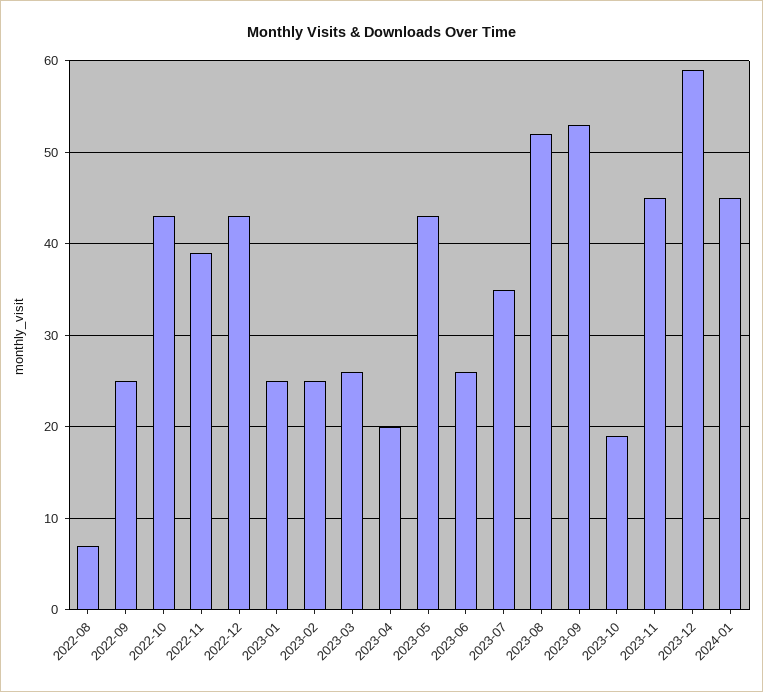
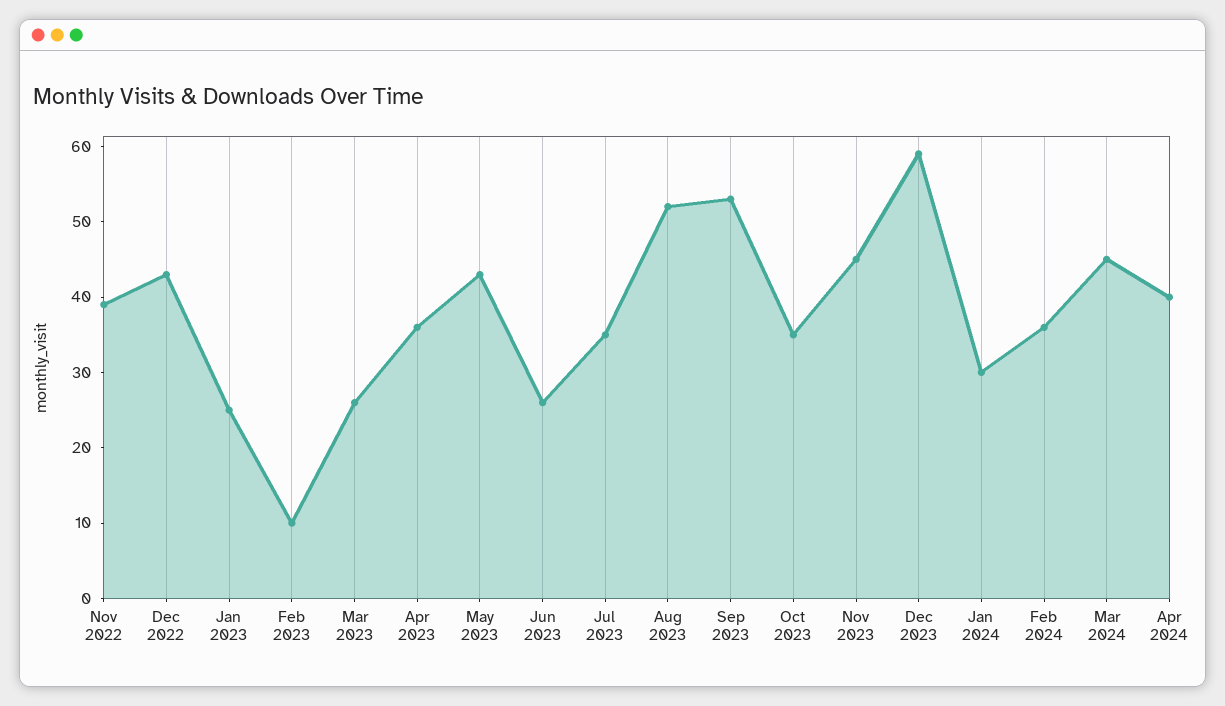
2022-08: 7 -> none
2022-09: 25 -> none
2022-10: 43 -> none
2023-02: 25 -> 10
2023-04: 20 -> 35
2023-10: 19 -> 35
2024-01: 45 -> 30
Feb 2024: none -> 35
Mar 2024: none -> 45
Apr 2024: none -> 40

